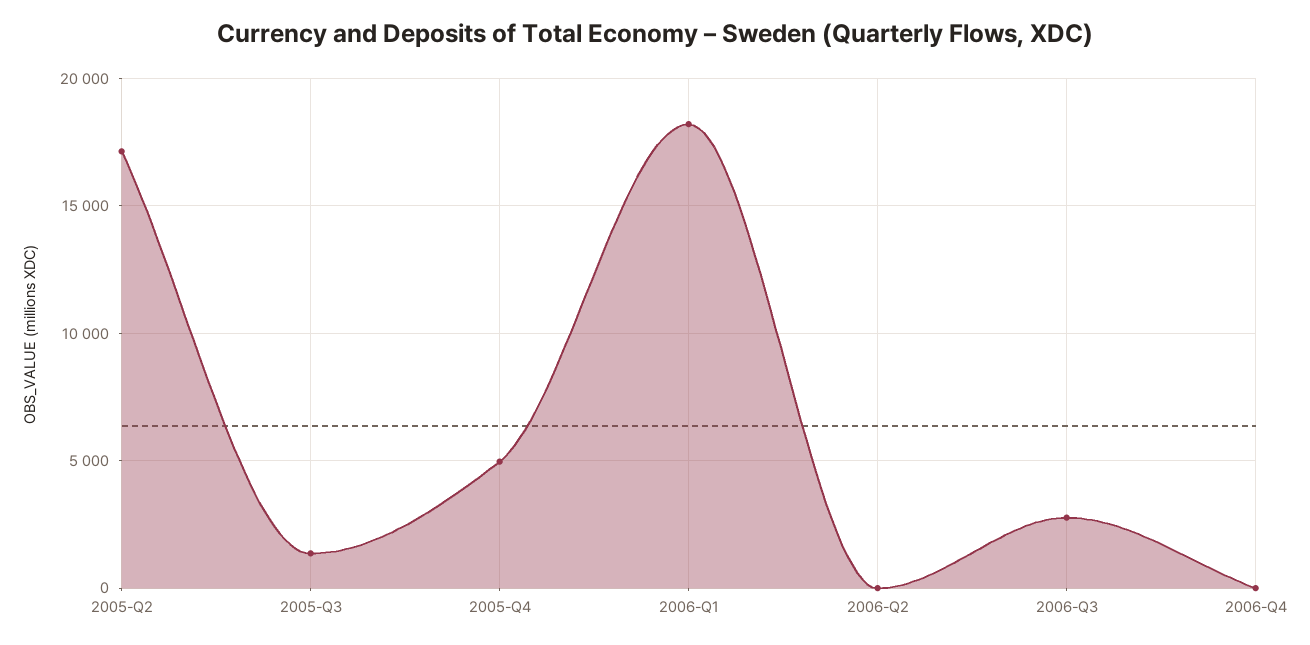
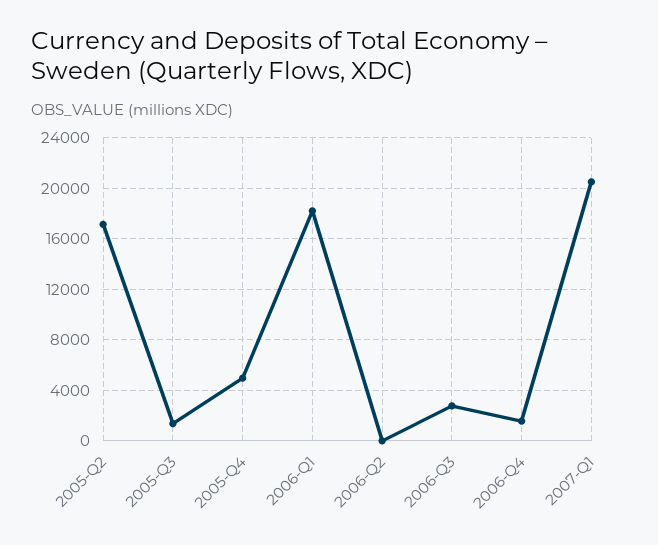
2006-Q4: 0 -> 1500
2007-Q1: none -> 20500

